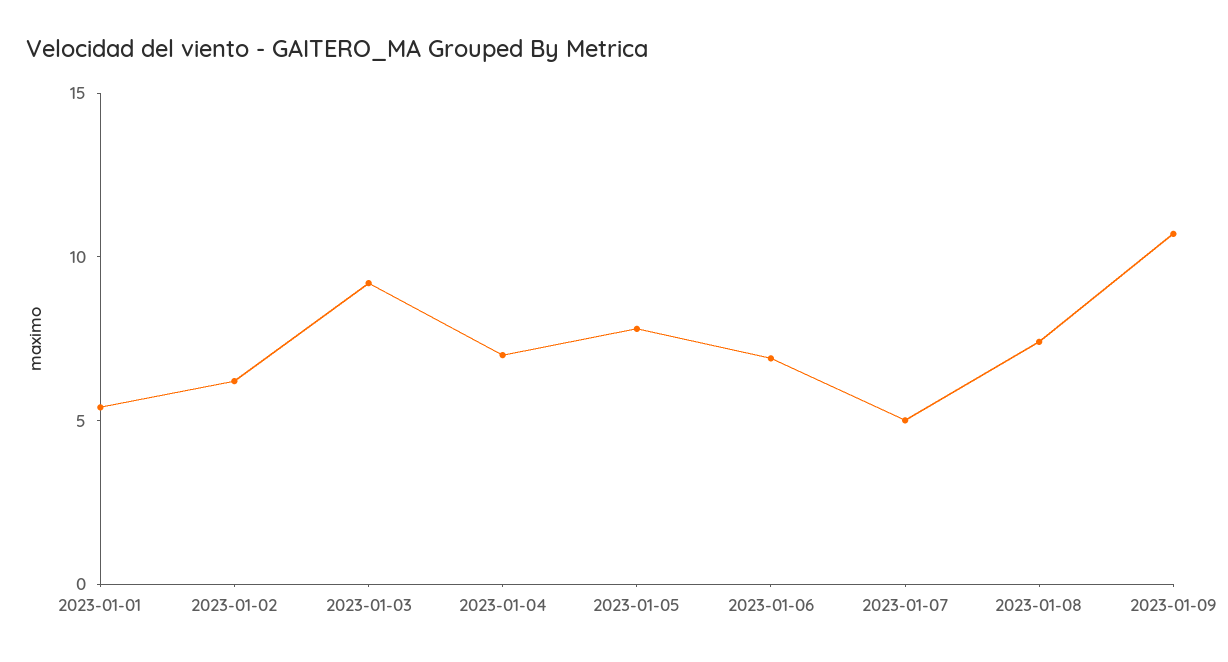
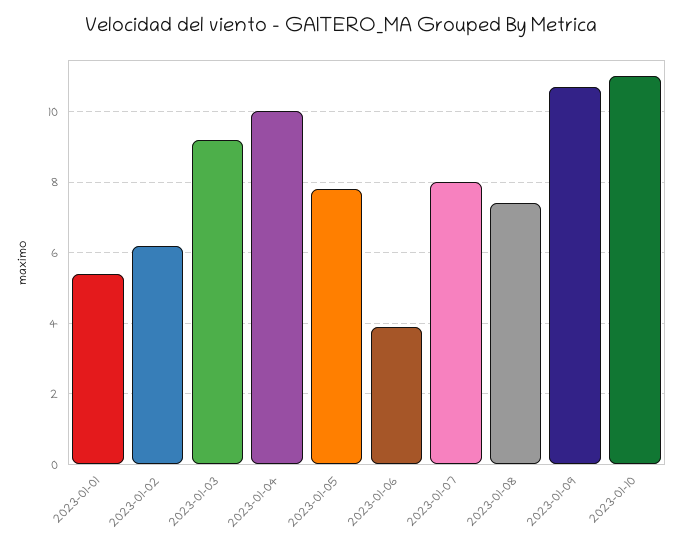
2023-01-04: 7 -> 10
2023-01-06: 7 -> 4
2023-01-07: 5 -> 8
2023-01-10: none -> 11

